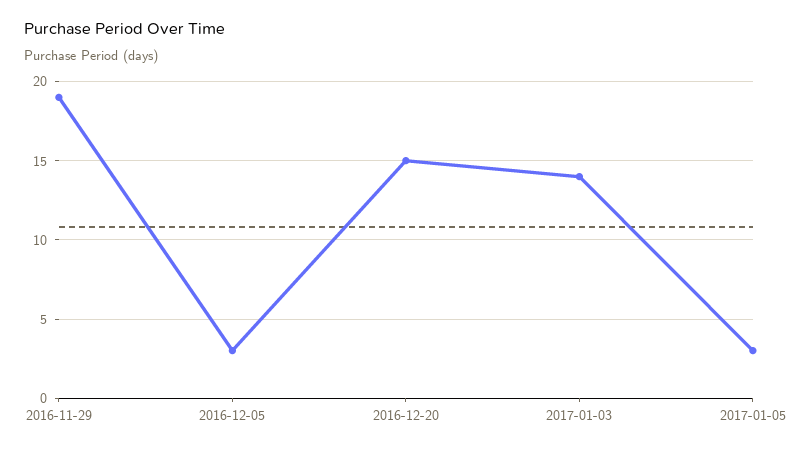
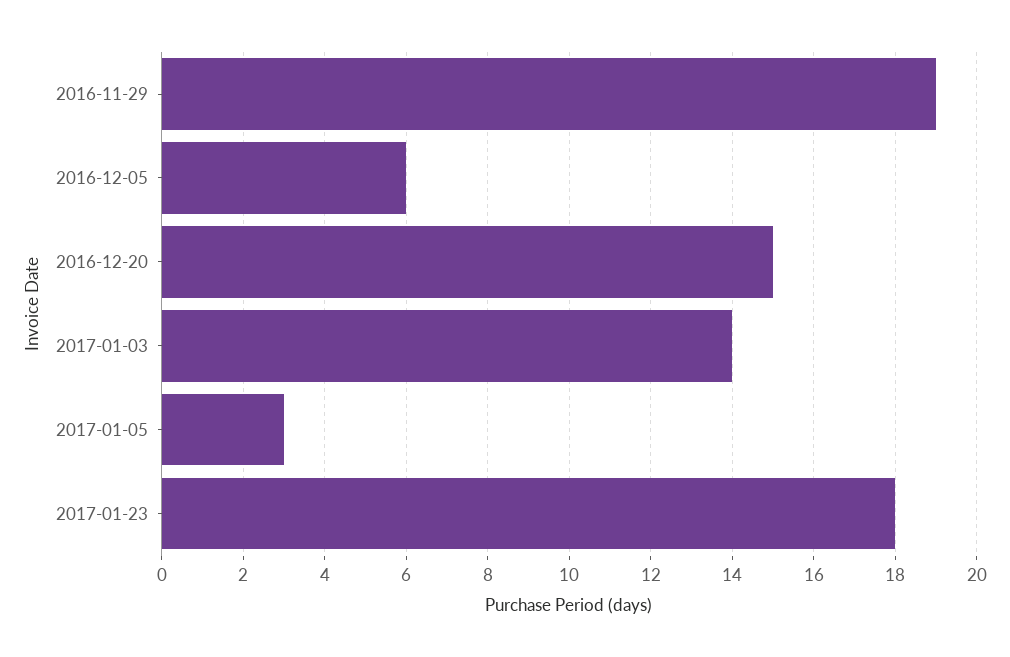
2016-12-05: 3 -> 6
2017-01-23: none -> 18

